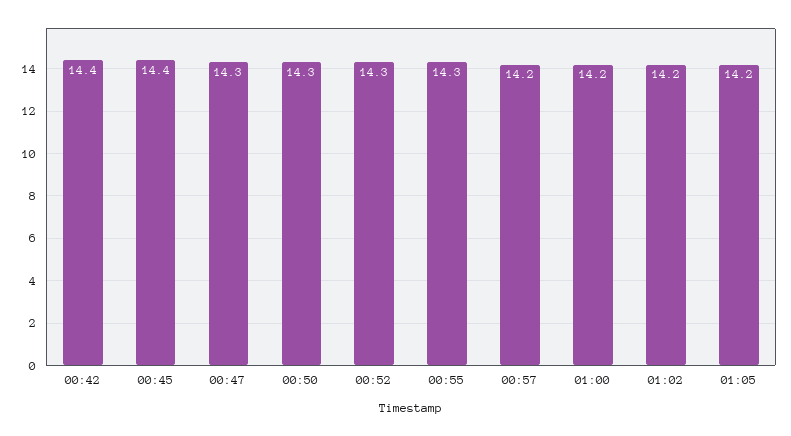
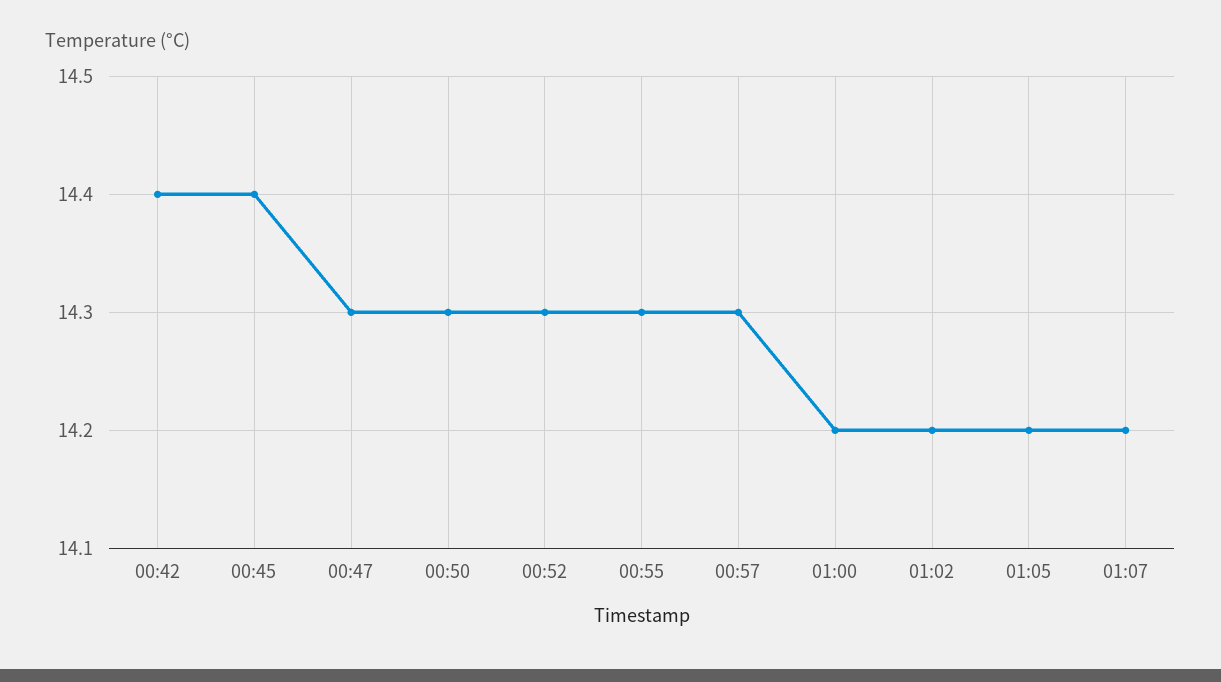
00:57: 14.2 -> 14.3
01:07: none -> 14.2

